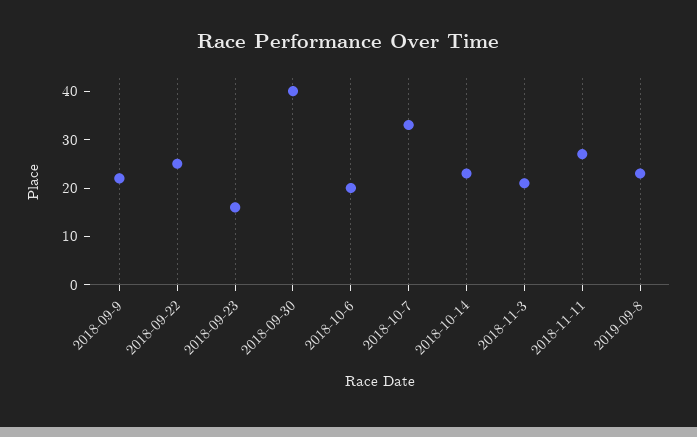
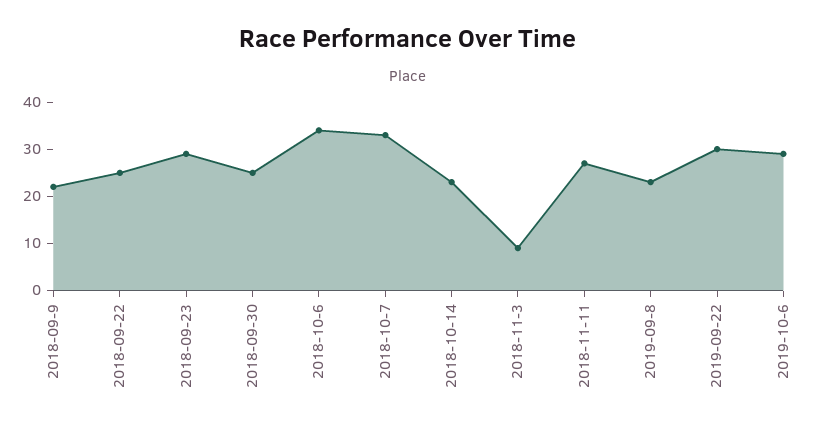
2018-09-23: 15 -> 30
2018-09-30: 40 -> 25
2018-10-6: 20 -> 35
2018-11-3: 20 -> 10
2019-09-22: none -> 30
2019-10-6: none -> 30

